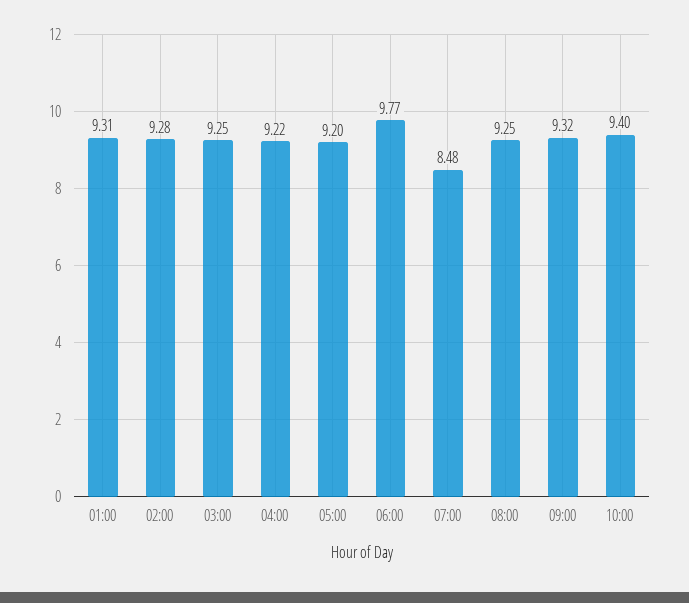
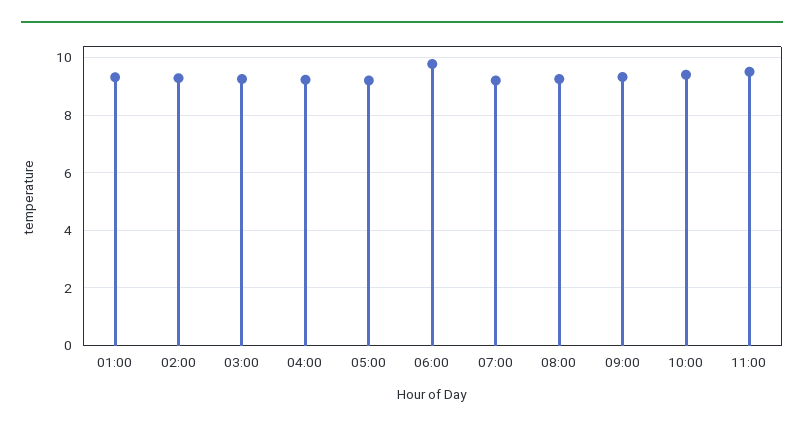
07:00: 8.48 -> 9.25
11:00: none -> 9.5

